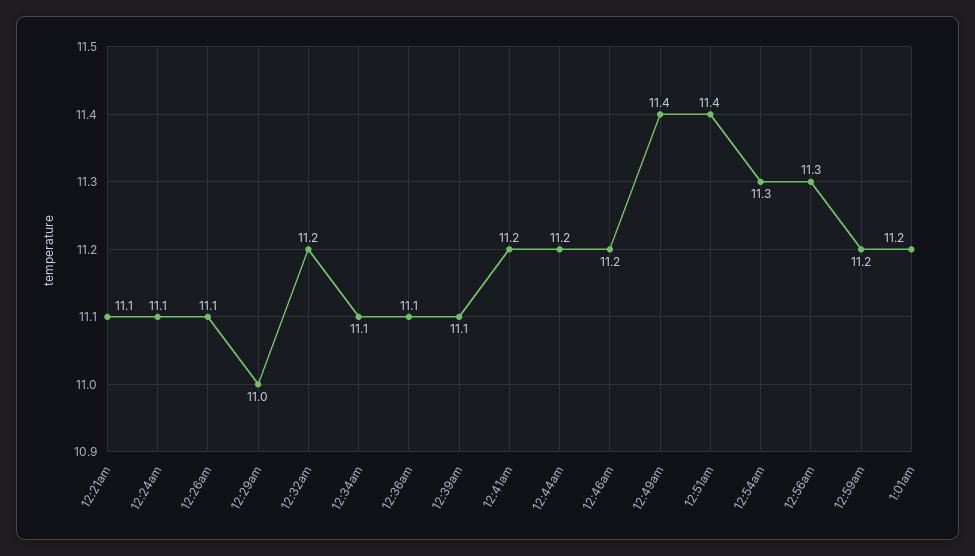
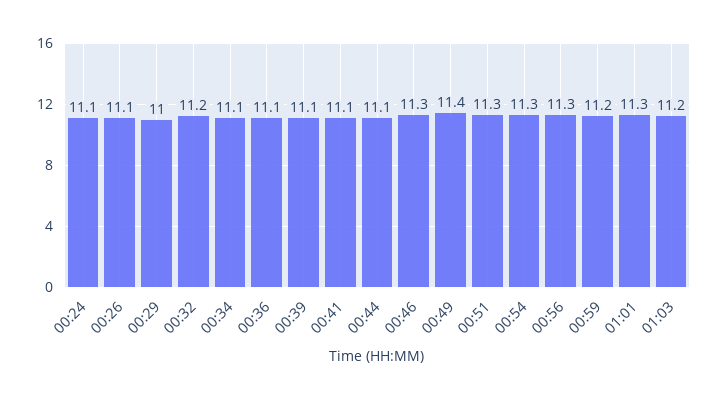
12:21am: 11.1 -> none
12:41am: 11.2 -> 11.1
12:44am: 11.2 -> 11.1
12:46am: 11.2 -> 11.3
12:51am: 11.4 -> 11.3
1:01am: 11.2 -> 11.3
01:03: none -> 11.2

